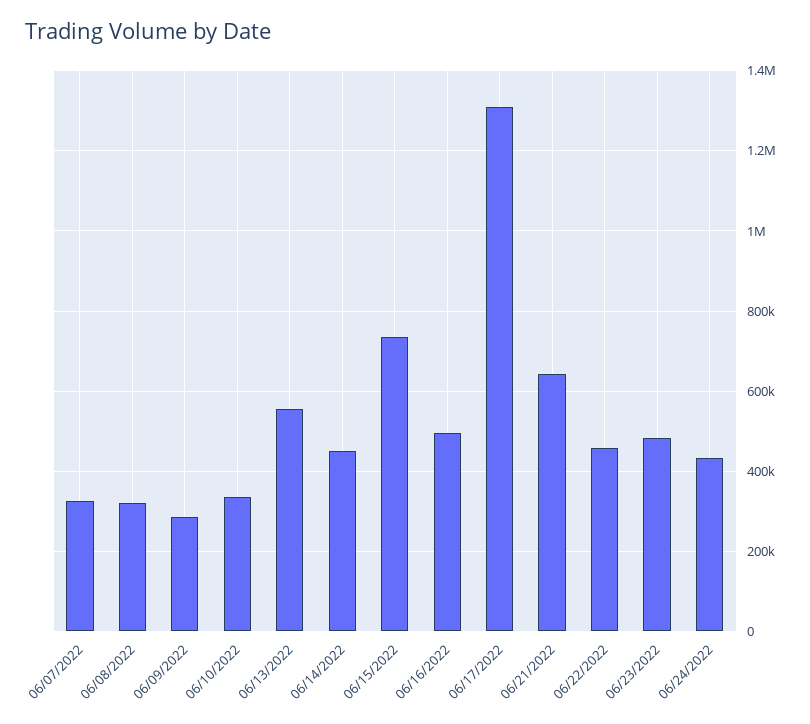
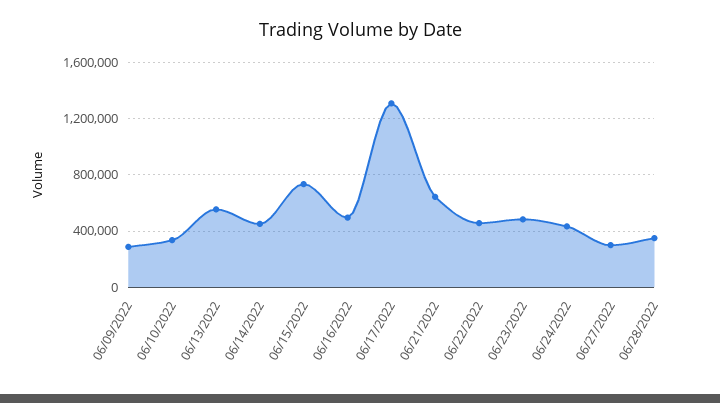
06/07/2022: 320000 -> none
06/08/2022: 320000 -> none
06/27/2022: none -> 300000
06/28/2022: none -> 350000

